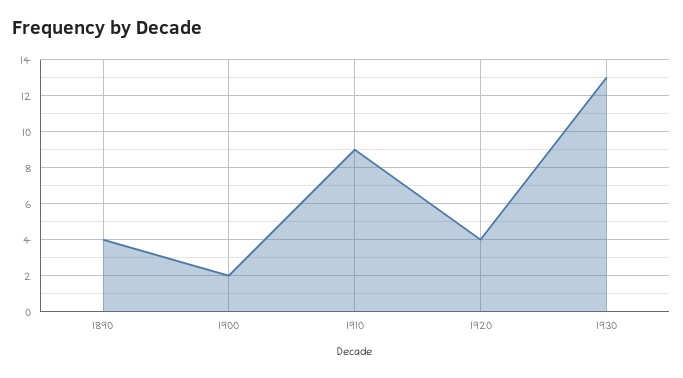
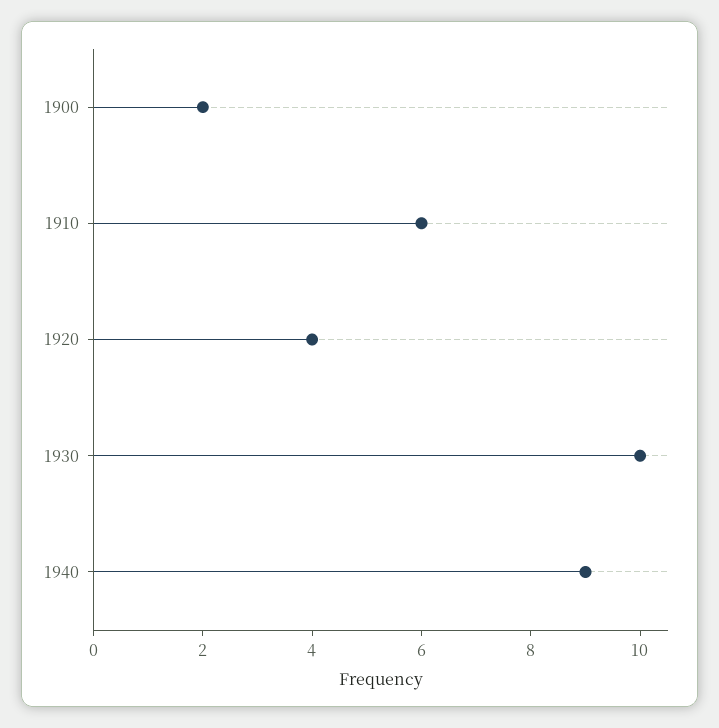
1890: 4 -> none
1910: 9 -> 6
1930: 13 -> 10
1940: none -> 9

